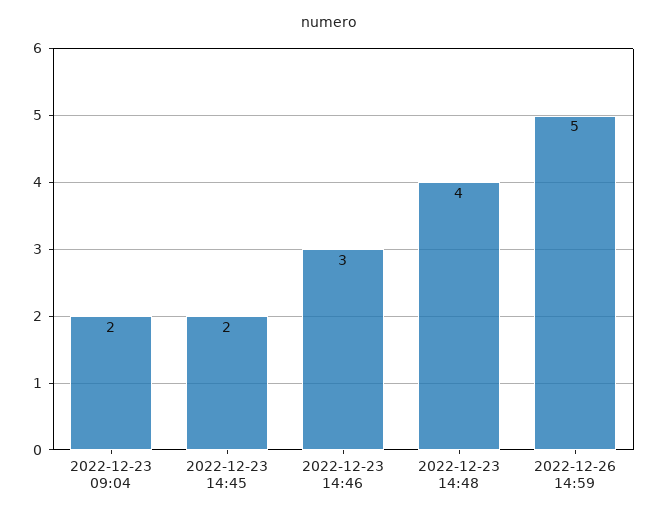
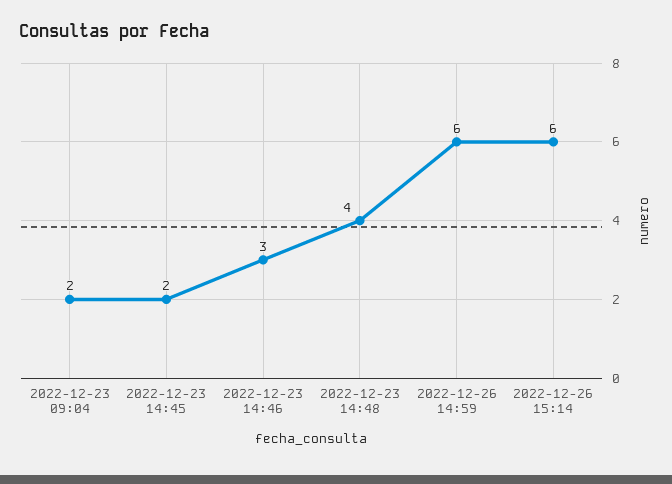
2022-12-26 14:59: 5 -> 6
2022-12-26 15:14: none -> 6

